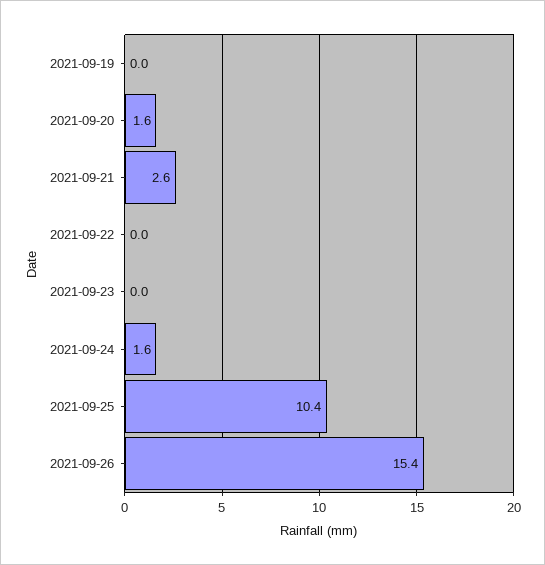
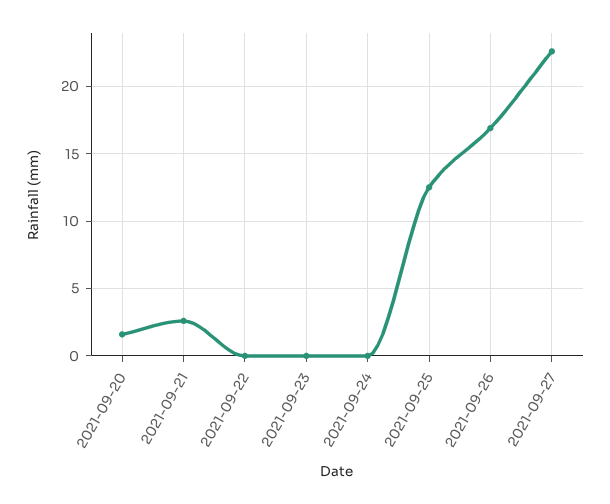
2021-09-19: 0 -> none
2021-09-24: 1.6 -> 0
2021-09-25: 10.4 -> 12.5
2021-09-26: 15.4 -> 17
2021-09-27: none -> 22.5

